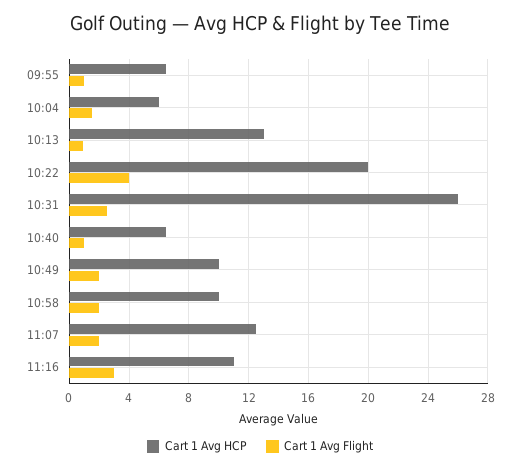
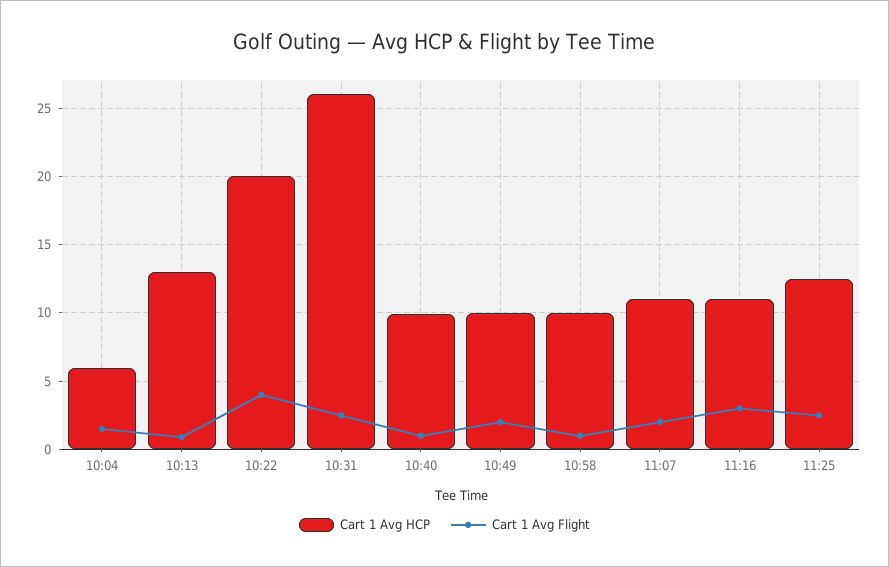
Cart 1 Avg HCP, 09:55: 6.5 -> none
Cart 1 Avg Flight, 09:55: 1 -> none
Cart 1 Avg HCP, 10:40: 6.5 -> 10
Cart 1 Avg Flight, 10:58: 2 -> 1
Cart 1 Avg HCP, 11:07: 12.5 -> 11
Cart 1 Avg HCP, 11:25: none -> 12.5
Cart 1 Avg Flight, 11:25: none -> 2.5

